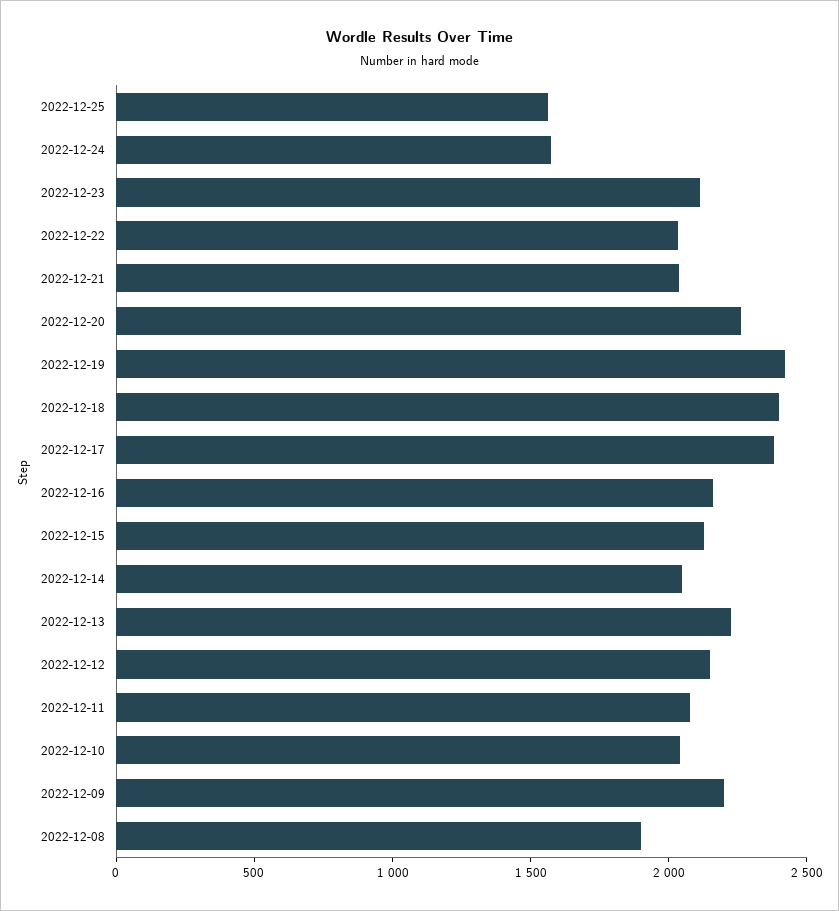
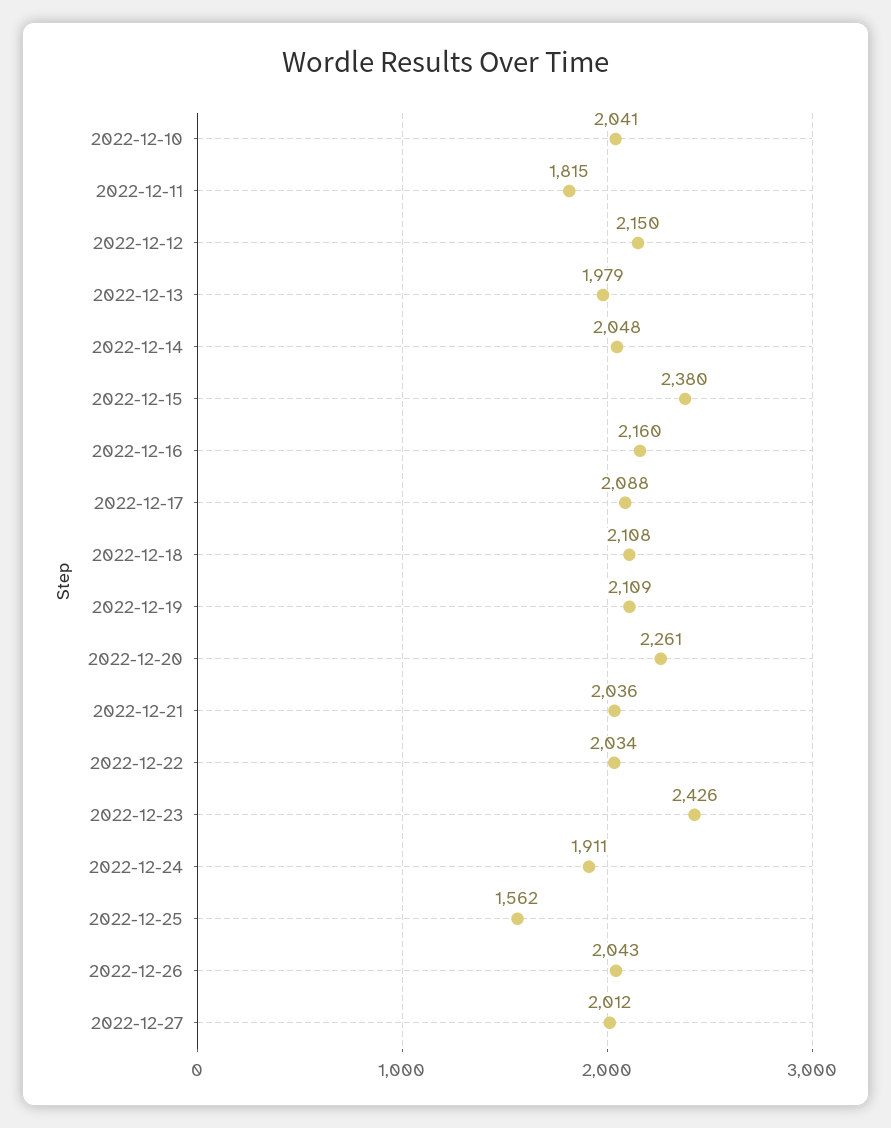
2022-12-24: 1600 -> 1911
2022-12-23: 2100 -> 2426
2022-12-19: 2400 -> 2109
2022-12-18: 2400 -> 2108
2022-12-17: 2400 -> 2088
2022-12-15: 2100 -> 2380
2022-12-13: 2200 -> 1979
2022-12-11: 2100 -> 1815
2022-12-09: 2200 -> none
2022-12-08: 1900 -> none
2022-12-26: none -> 2043
2022-12-27: none -> 2012

